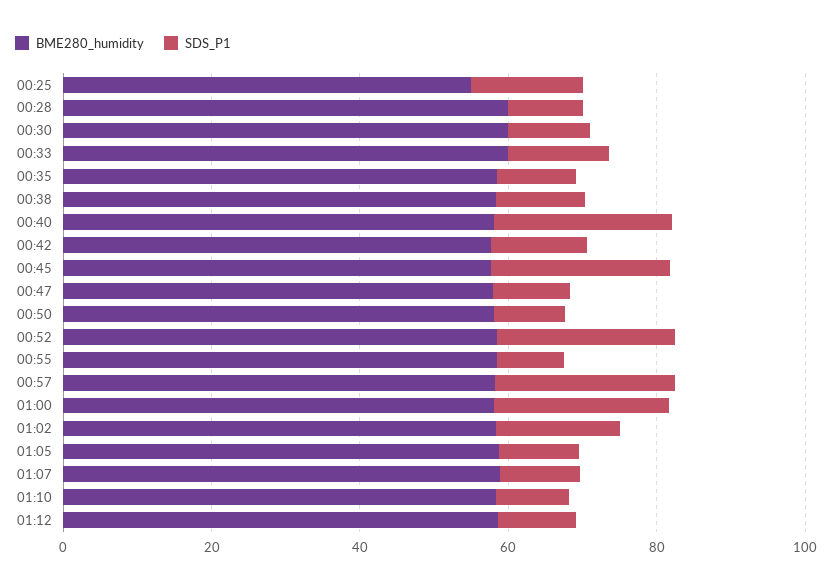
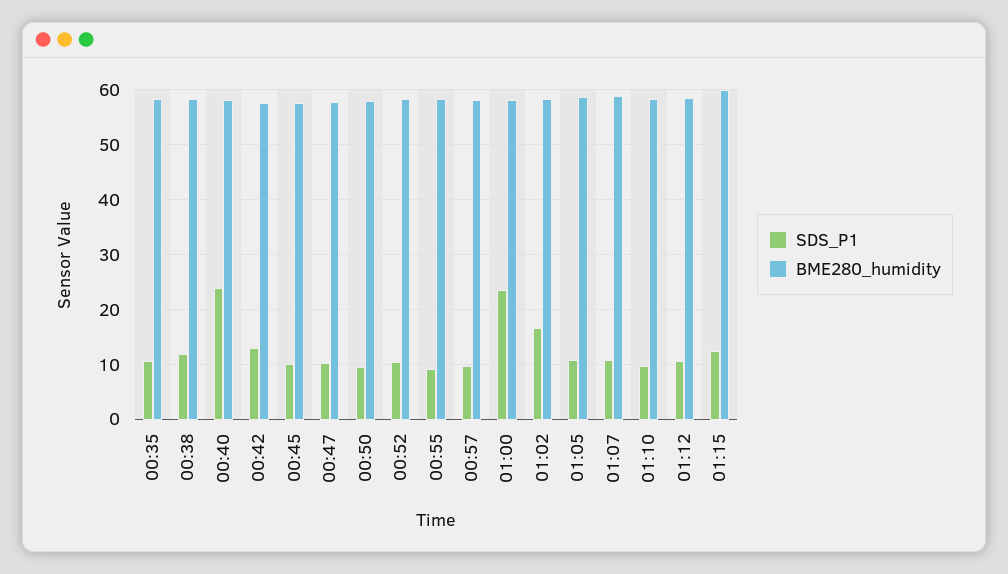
BME280_humidity, 00:25: 55 -> none
SDS_P1, 00:25: 15 -> none
BME280_humidity, 00:28: 60 -> none
SDS_P1, 00:28: 10 -> none
BME280_humidity, 00:30: 60 -> none
SDS_P1, 00:30: 10 -> none
BME280_humidity, 00:33: 60 -> none
SDS_P1, 00:33: 15 -> none
SDS_P1, 00:45: 25 -> 10
SDS_P1, 00:52: 25 -> 10
SDS_P1, 00:57: 25 -> 10
SDS_P1, 01:15: none -> 12
BME280_humidity, 01:15: none -> 60

